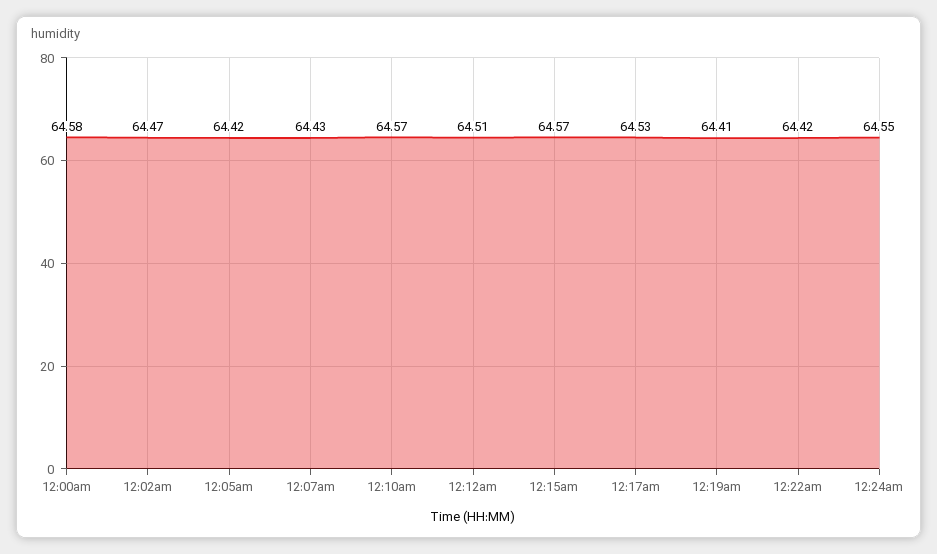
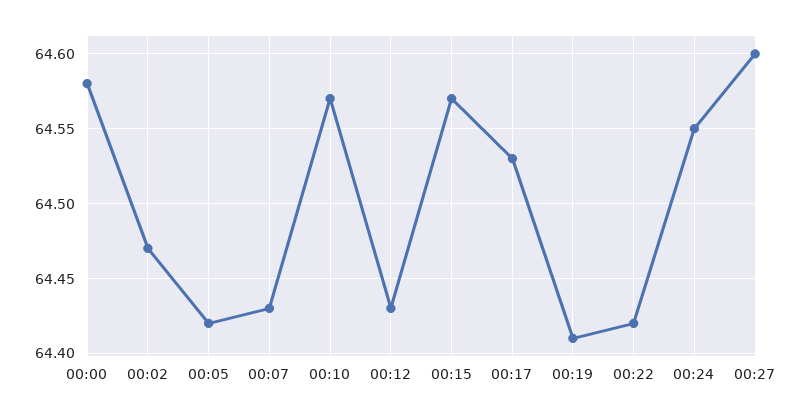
12:12am: 64.51 -> 64.43
00:27: none -> 64.6

